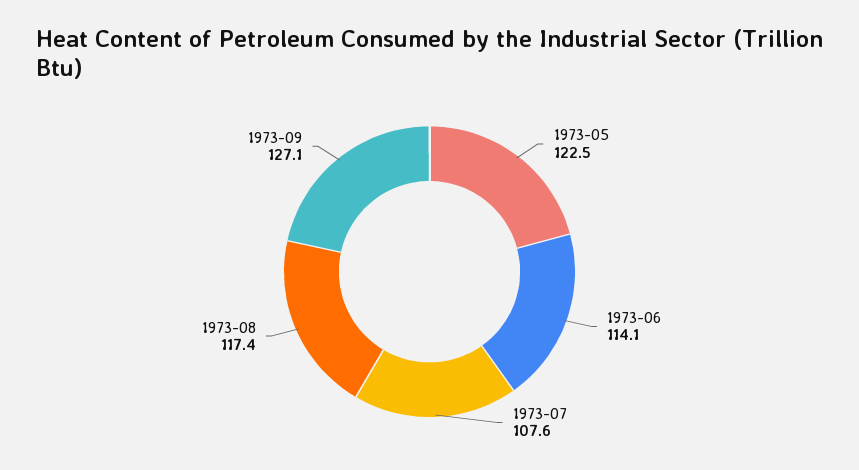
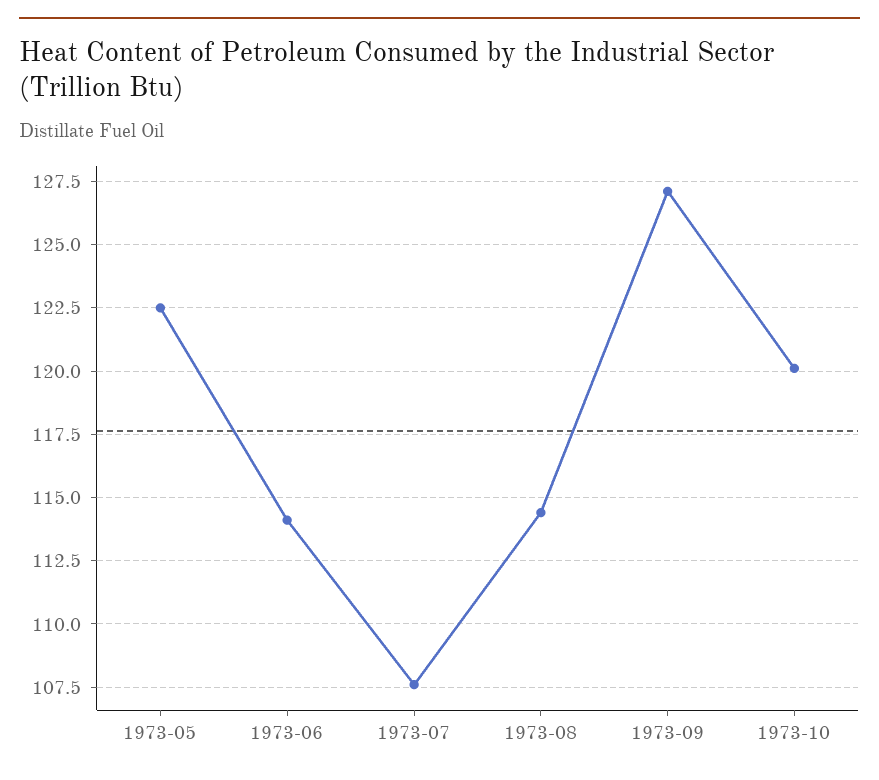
1973-08: 117.4 -> 114.5
1973-10: none -> 120

